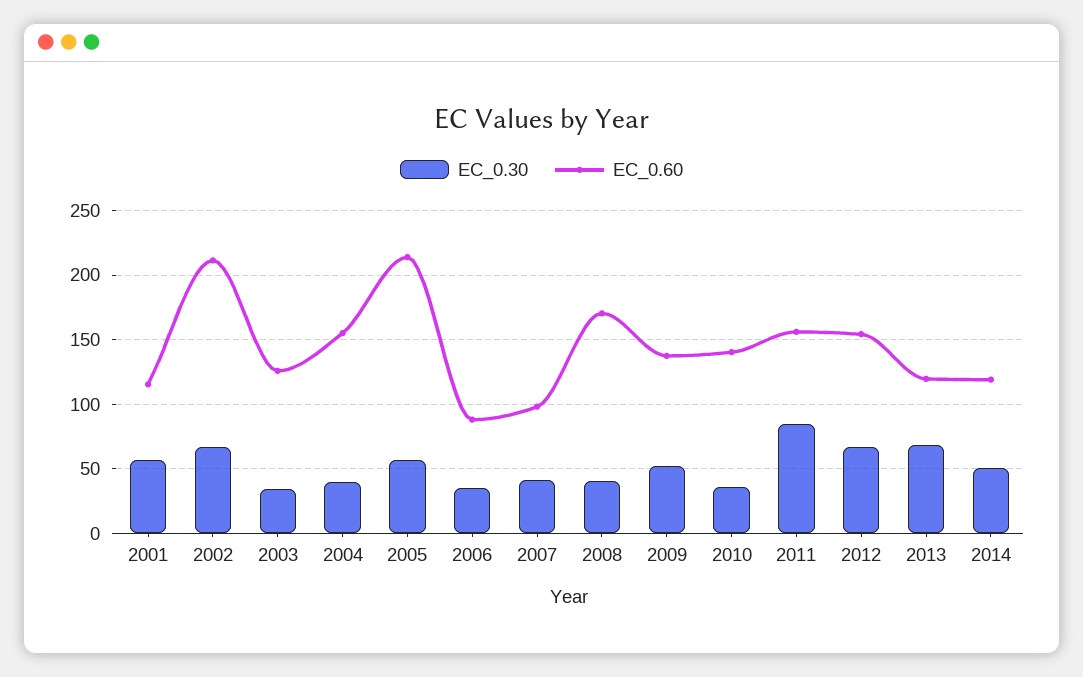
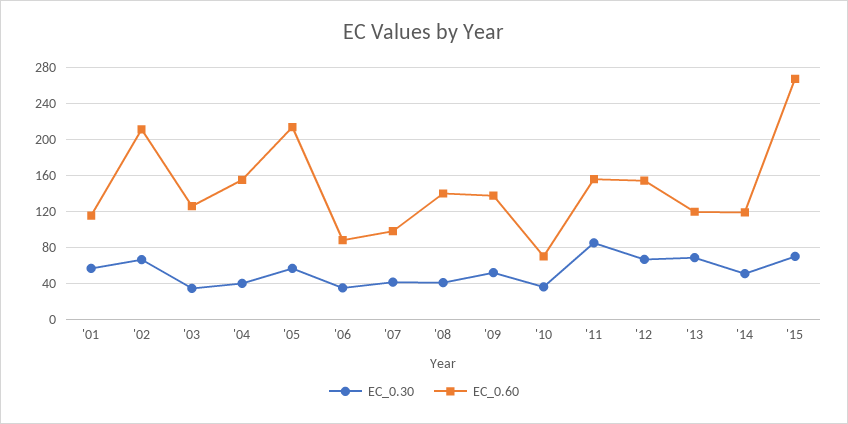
EC_0.60, 2008: 170 -> 140
EC_0.60, 2010: 140 -> 70
EC_0.30, '15: none -> 70
EC_0.60, '15: none -> 270

